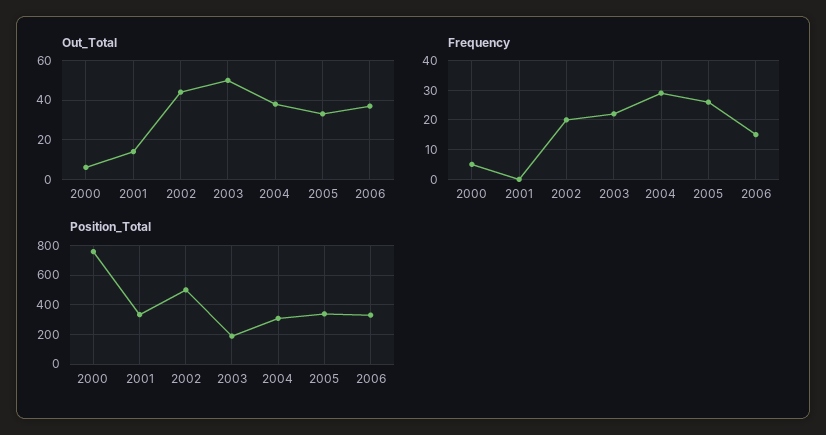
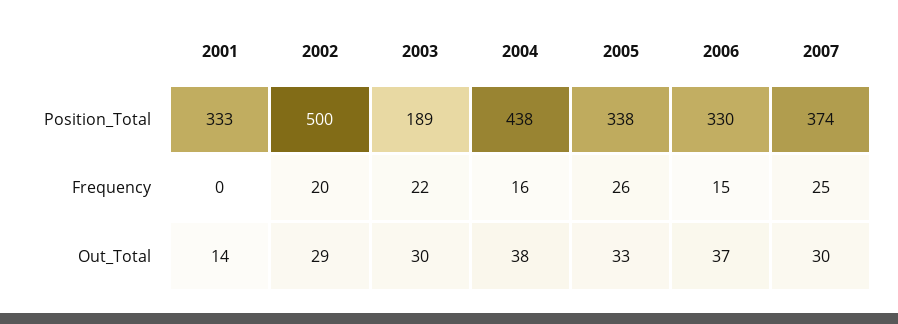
Out_Total, 2000: 5 -> none
Out_Total, 2002: 45 -> 29
Out_Total, 2003: 50 -> 30
Frequency, 2000: 5 -> none
Frequency, 2004: 30 -> 16
Position_Total, 2000: 750 -> none
Position_Total, 2004: 300 -> 438
Position_Total, 2007: none -> 374
Frequency, 2007: none -> 25
Out_Total, 2007: none -> 30

